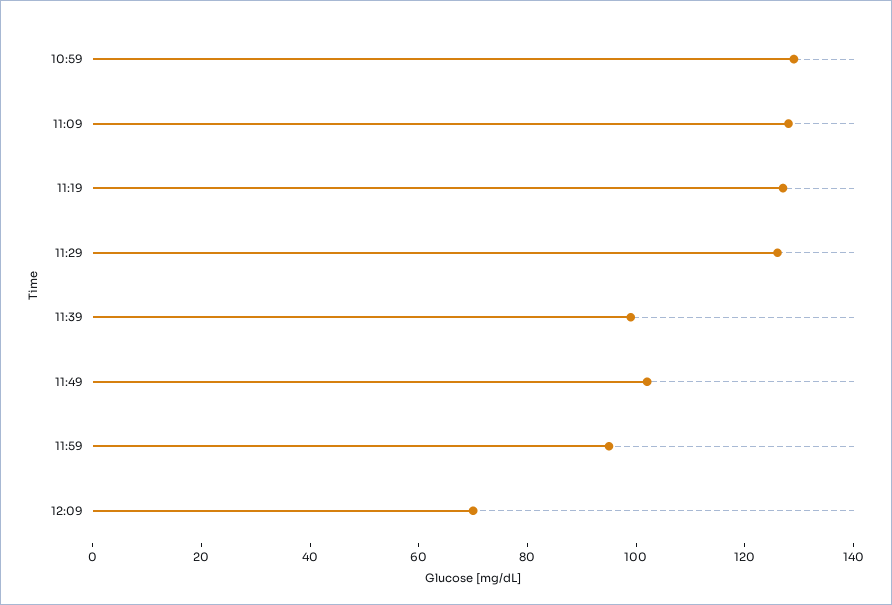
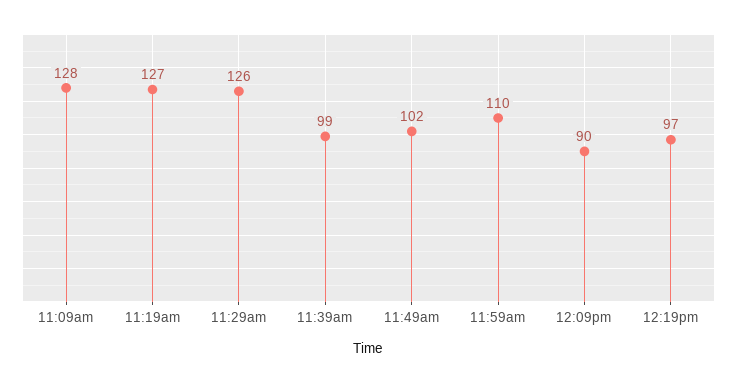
10:59: 130 -> none
11:59: 95 -> 110
12:09: 70 -> 90
12:19pm: none -> 97

